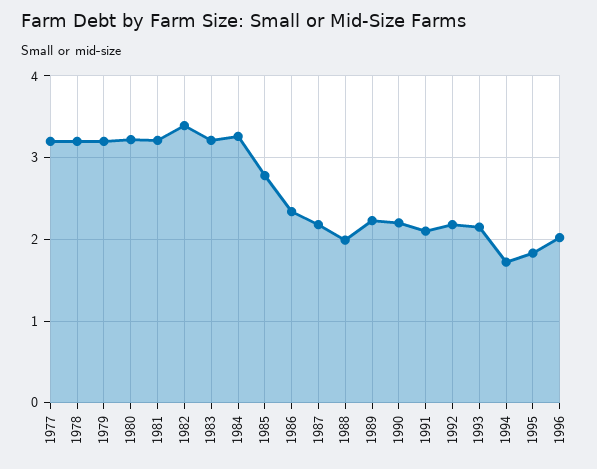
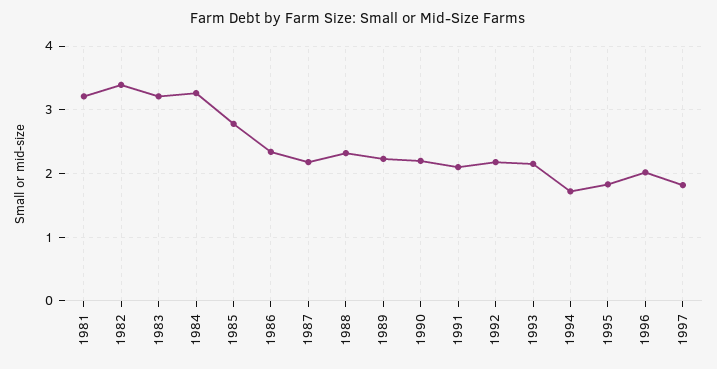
1977: 3.2 -> none
1978: 3.2 -> none
1979: 3.2 -> none
1980: 3.2 -> none
1988: 2 -> 2.3
1997: none -> 1.8

